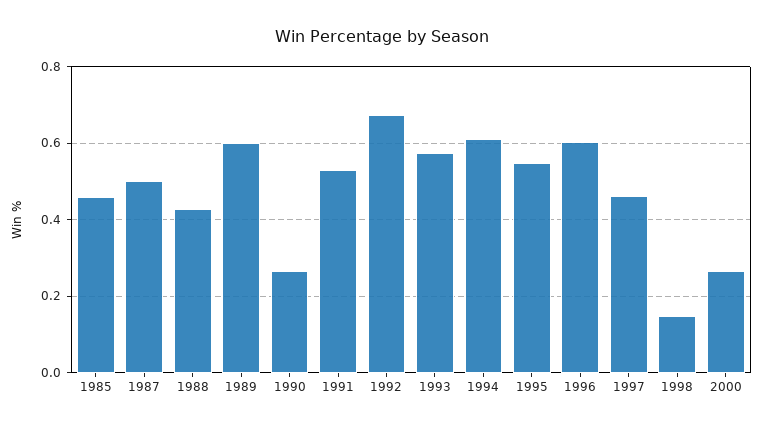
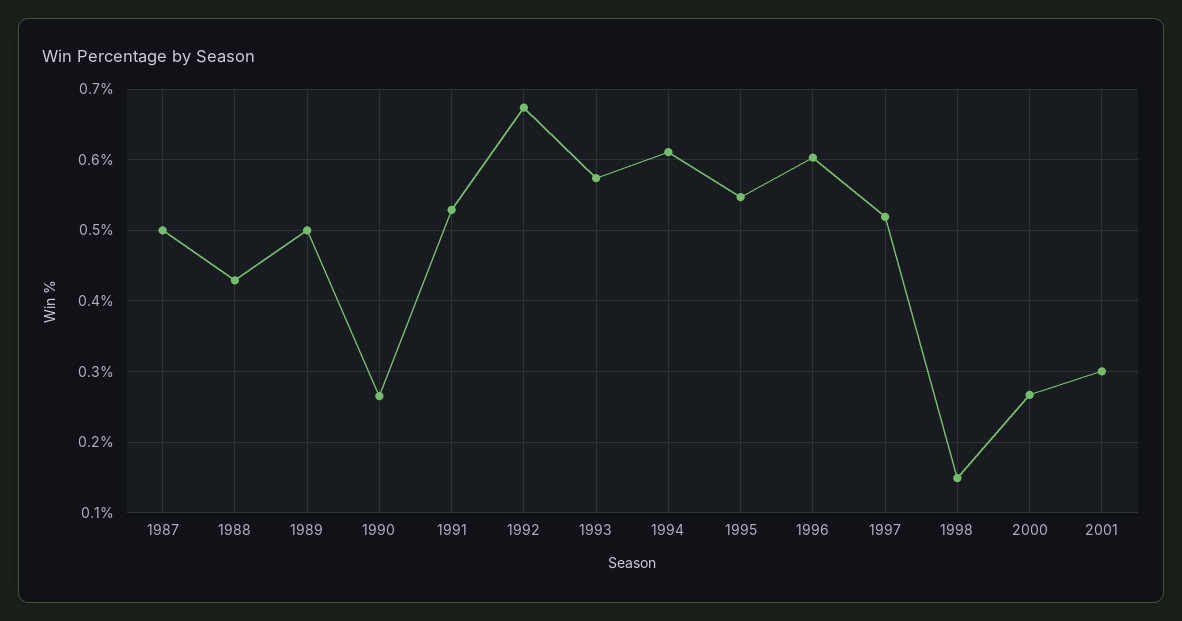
1985: 0.46 -> none
1989: 0.6 -> 0.5
1997: 0.46 -> 0.52
2001: none -> 0.3

